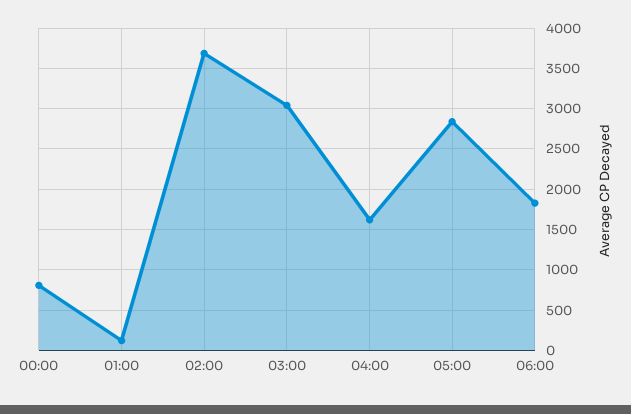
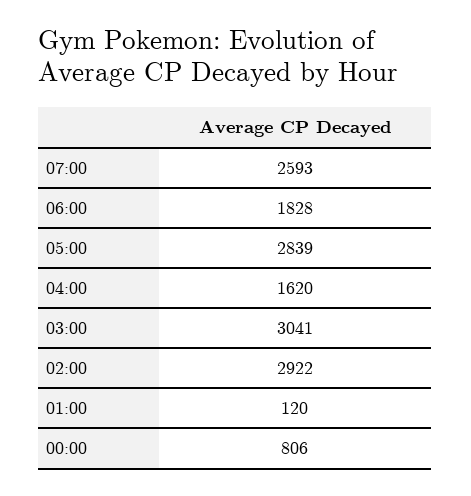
02:00: 3700 -> 2922
07:00: none -> 2593

